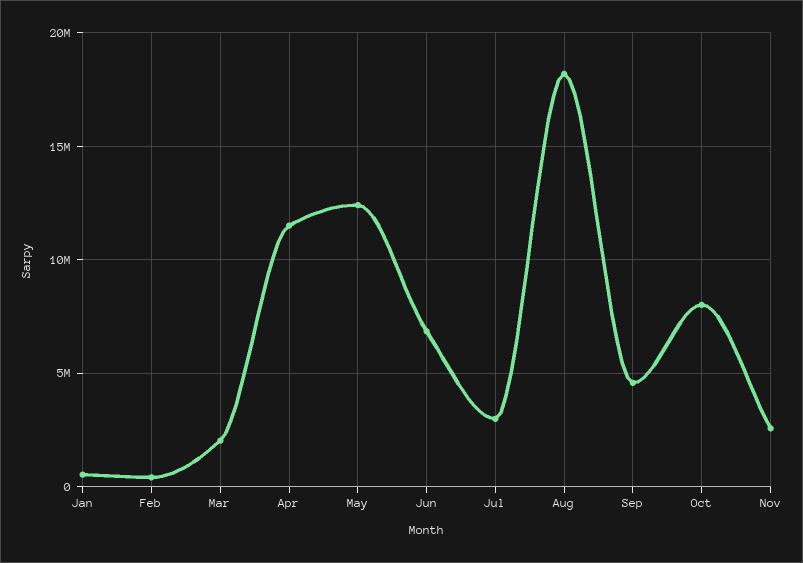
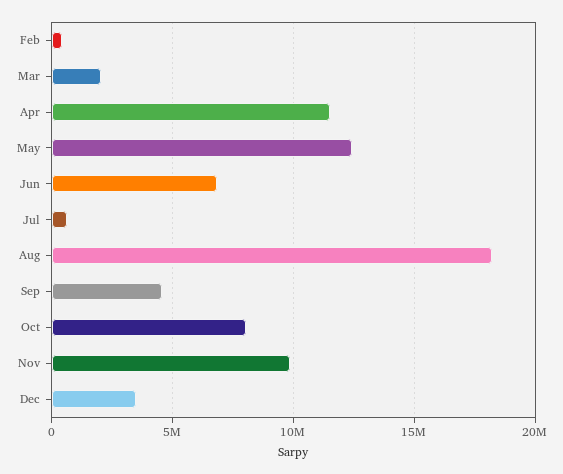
Jan: 500000 -> none
Jul: 3000000 -> 500000
Nov: 2500000 -> 10000000
Dec: none -> 3500000

